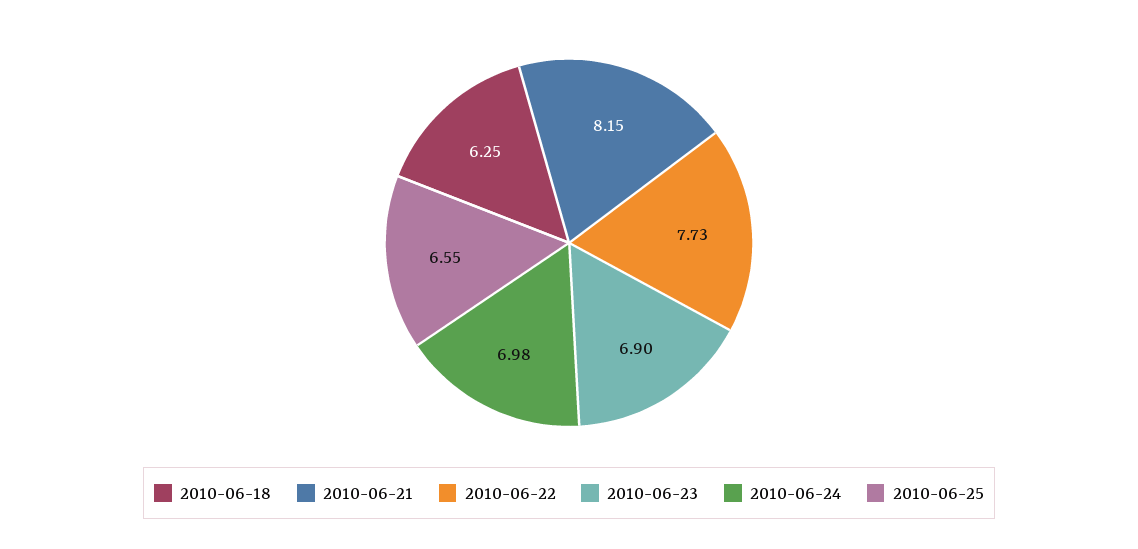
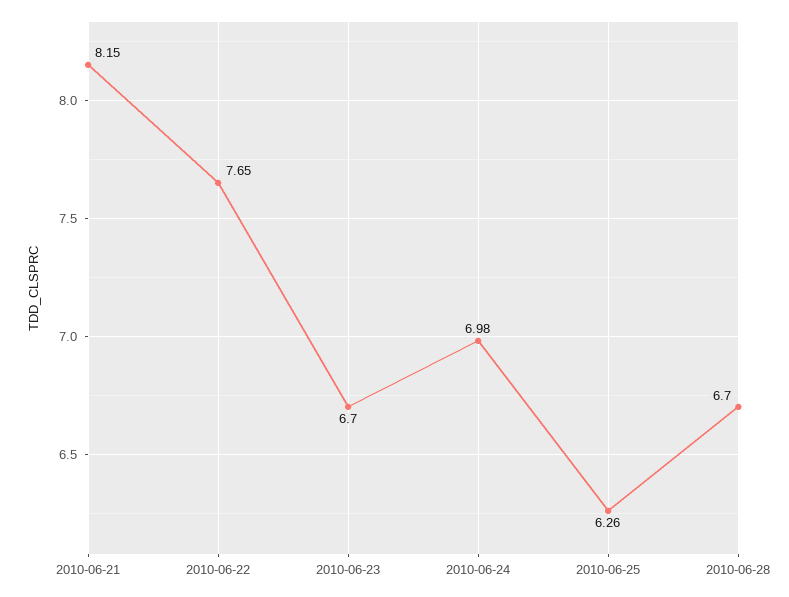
2010-06-18: 6.25 -> none
2010-06-22: 7.73 -> 7.65
2010-06-23: 6.9 -> 6.7
2010-06-25: 6.55 -> 6.26
2010-06-28: none -> 6.7

